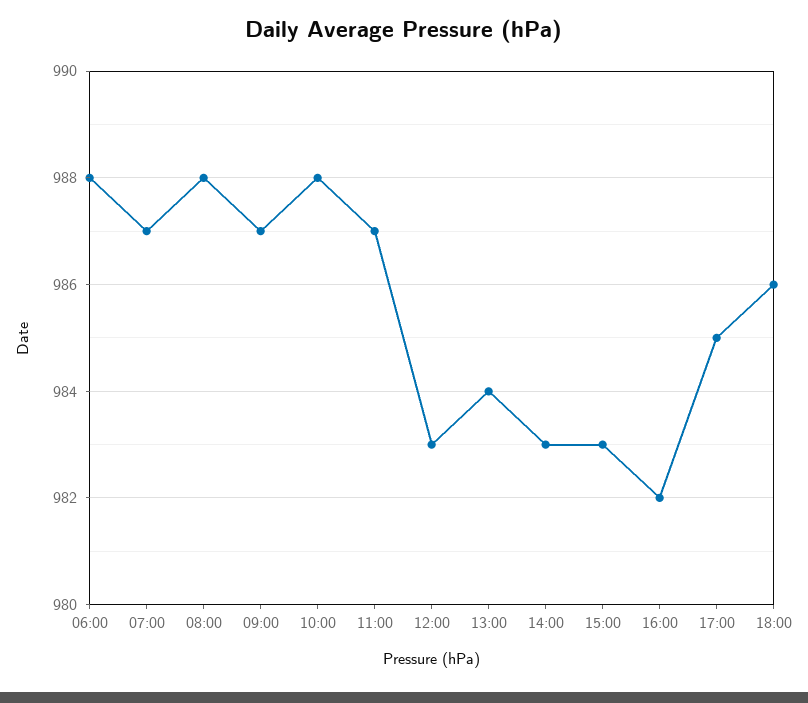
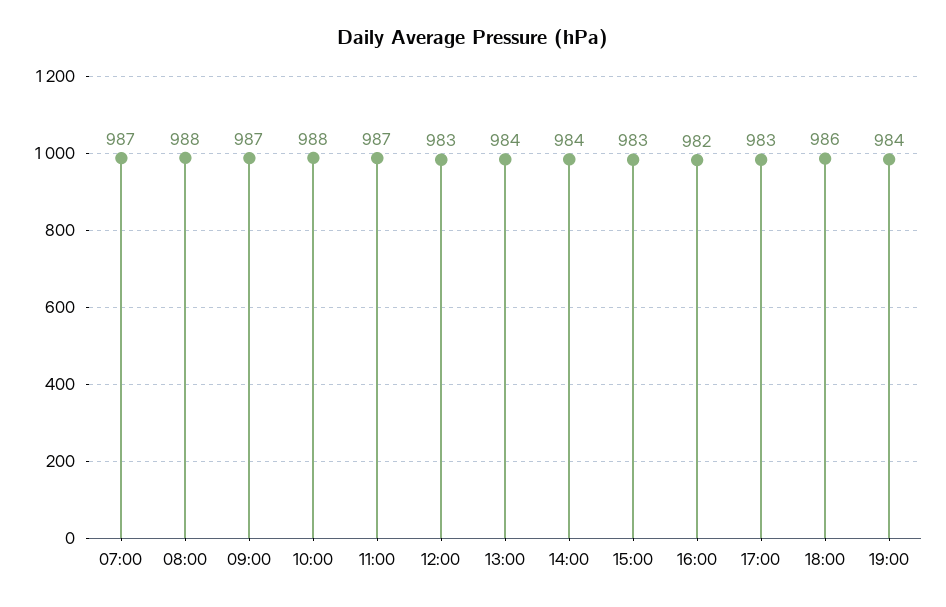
06:00: 988 -> none
14:00: 983 -> 984
17:00: 985 -> 983
19:00: none -> 984

